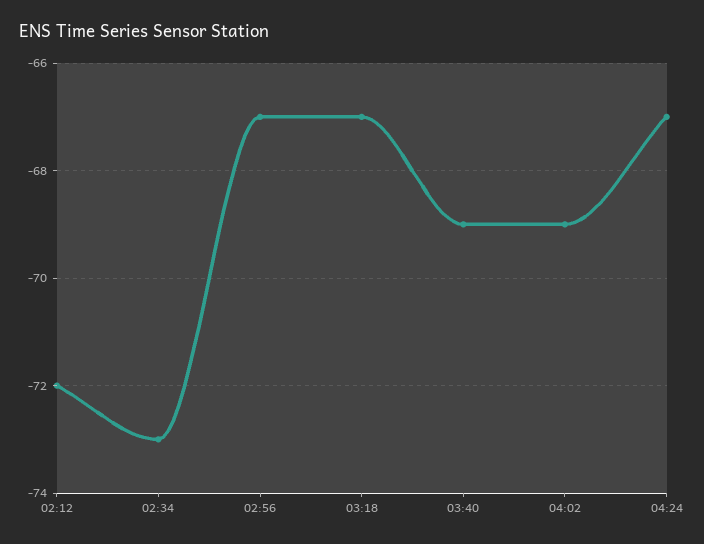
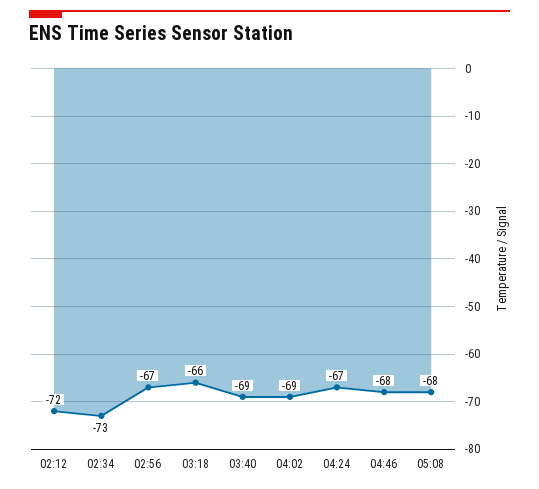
03:18: -67 -> -66
04:46: none -> -68
05:08: none -> -68

